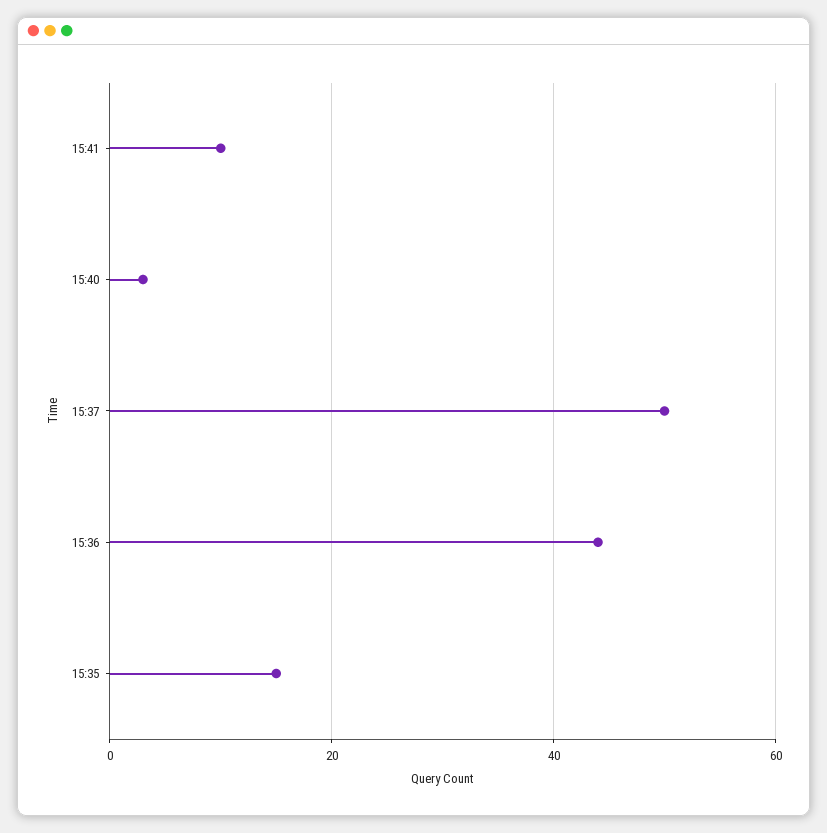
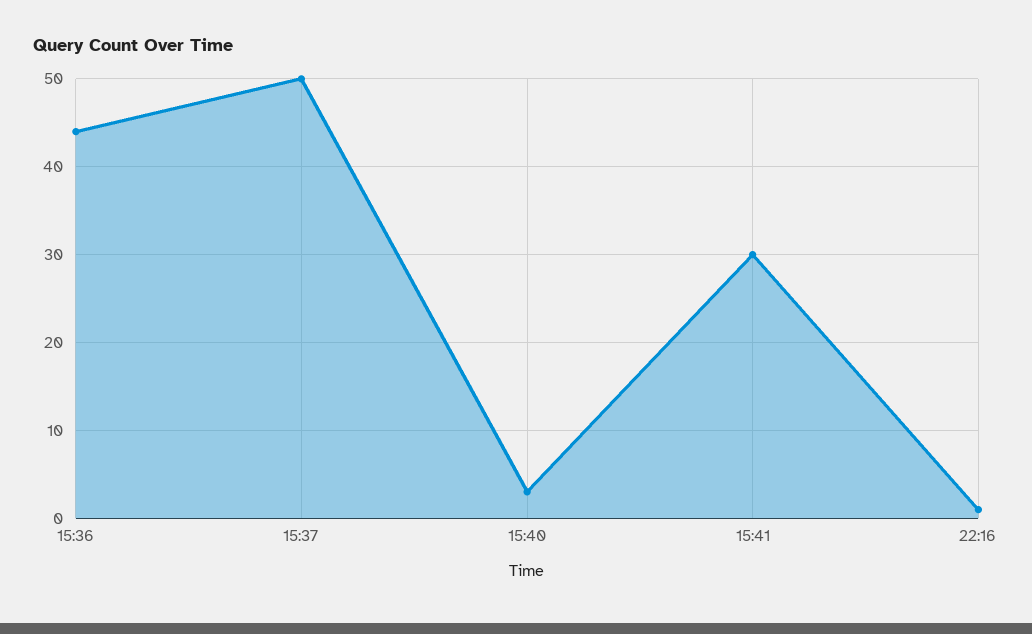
15:41: 10 -> 30
15:35: 15 -> none
22:16: none -> 1

